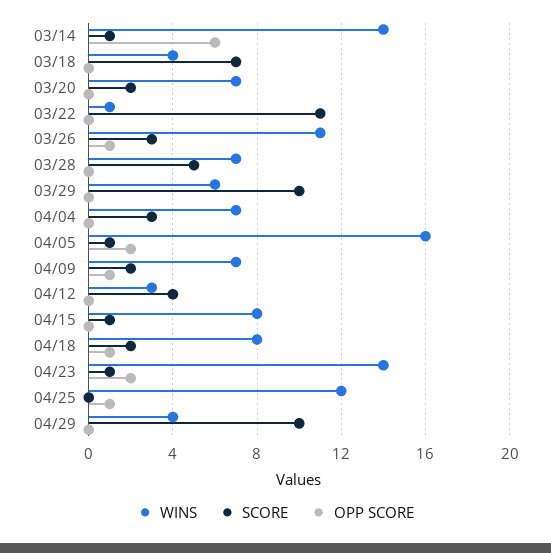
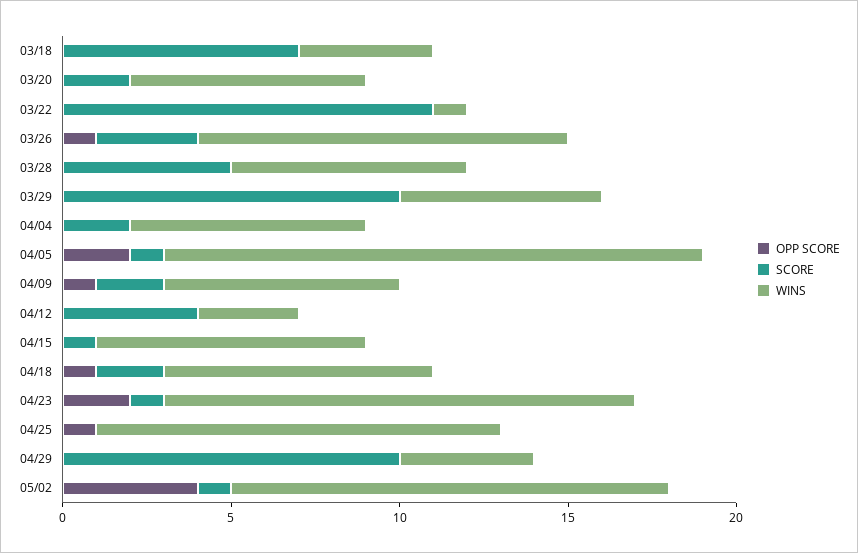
WINS, 03/14: 14 -> none
SCORE, 03/14: 1 -> none
OPP SCORE, 03/14: 6 -> none
SCORE, 04/04: 3 -> 2
OPP SCORE, 05/02: none -> 4
SCORE, 05/02: none -> 1
WINS, 05/02: none -> 13

